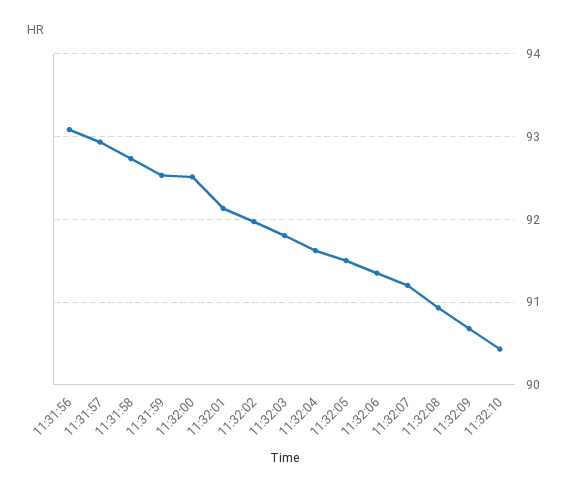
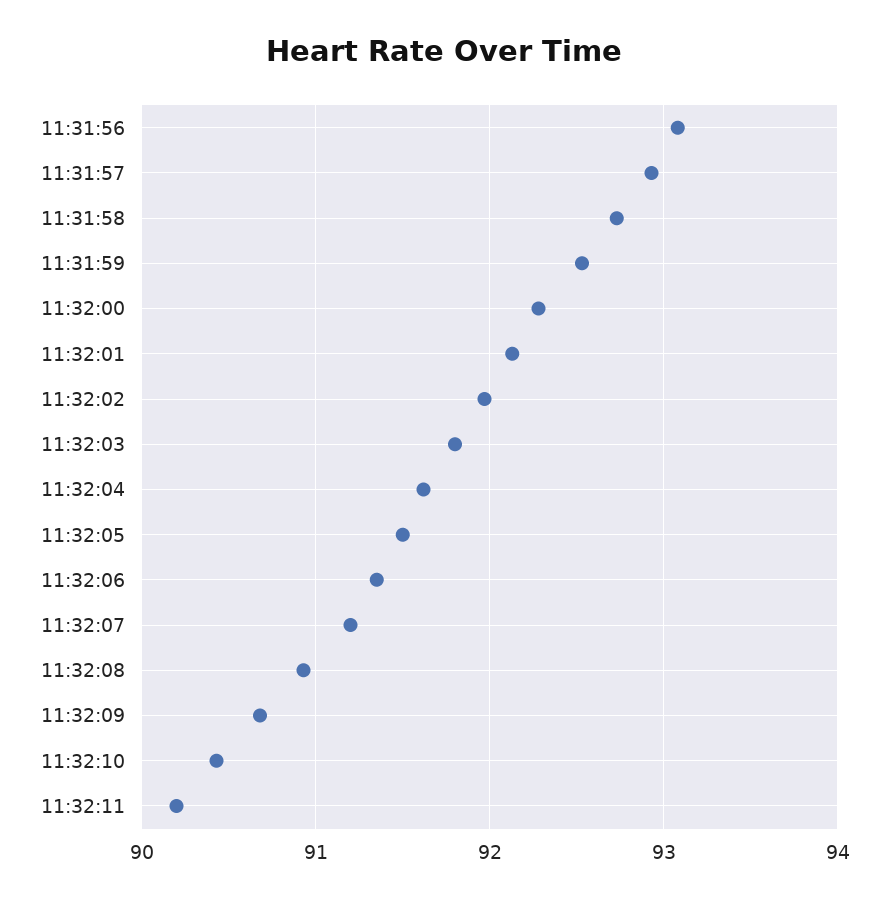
11:32:00: 92.5 -> 92.3
11:32:11: none -> 90.2

